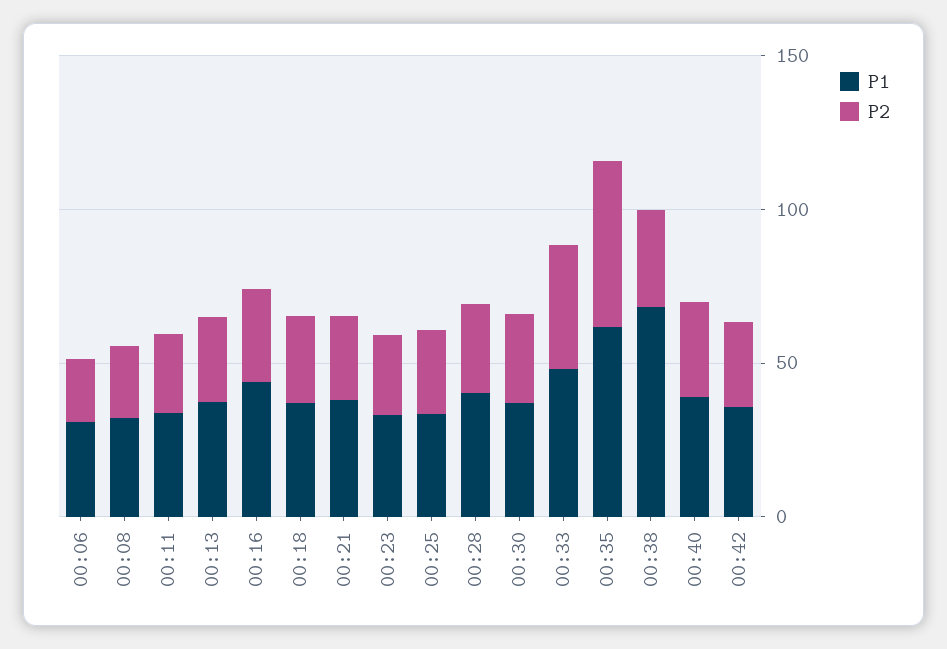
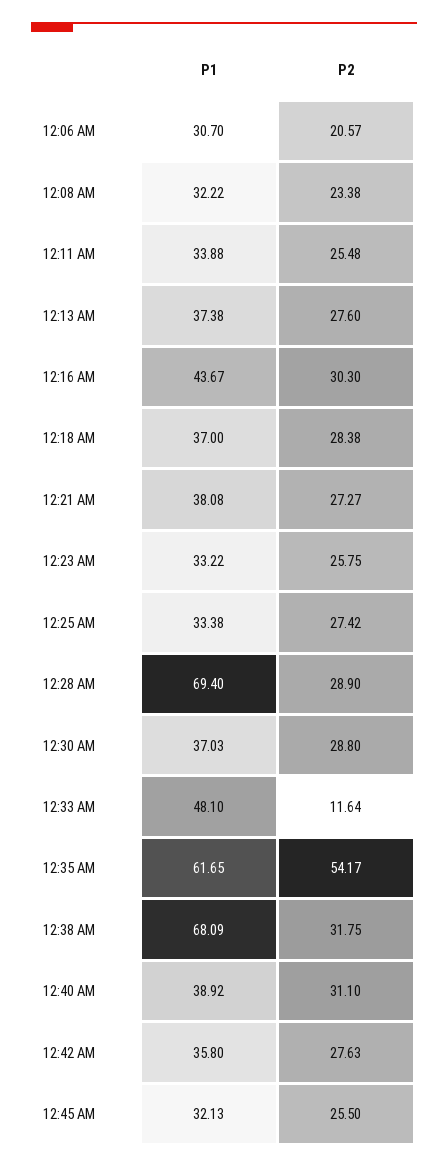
P1, 00:28: 40 -> 69.4
P2, 00:33: 40 -> 11.64
P1, 12:45 AM: none -> 32.13
P2, 12:45 AM: none -> 25.5

